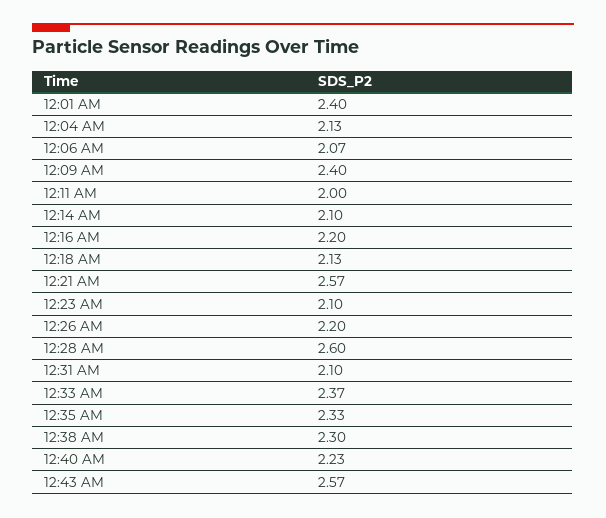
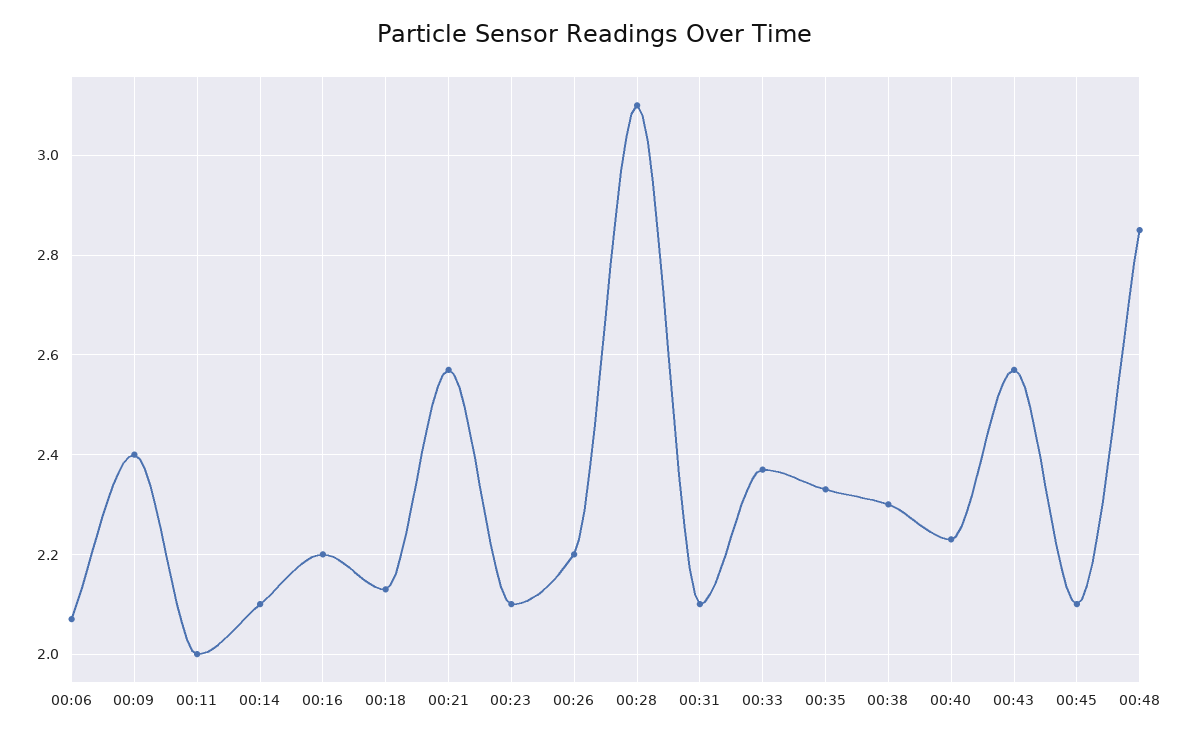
12:01 AM: 2.4 -> none
12:04 AM: 2.13 -> none
12:28 AM: 2.6 -> 3.1
00:45: none -> 2.1
00:48: none -> 2.85

